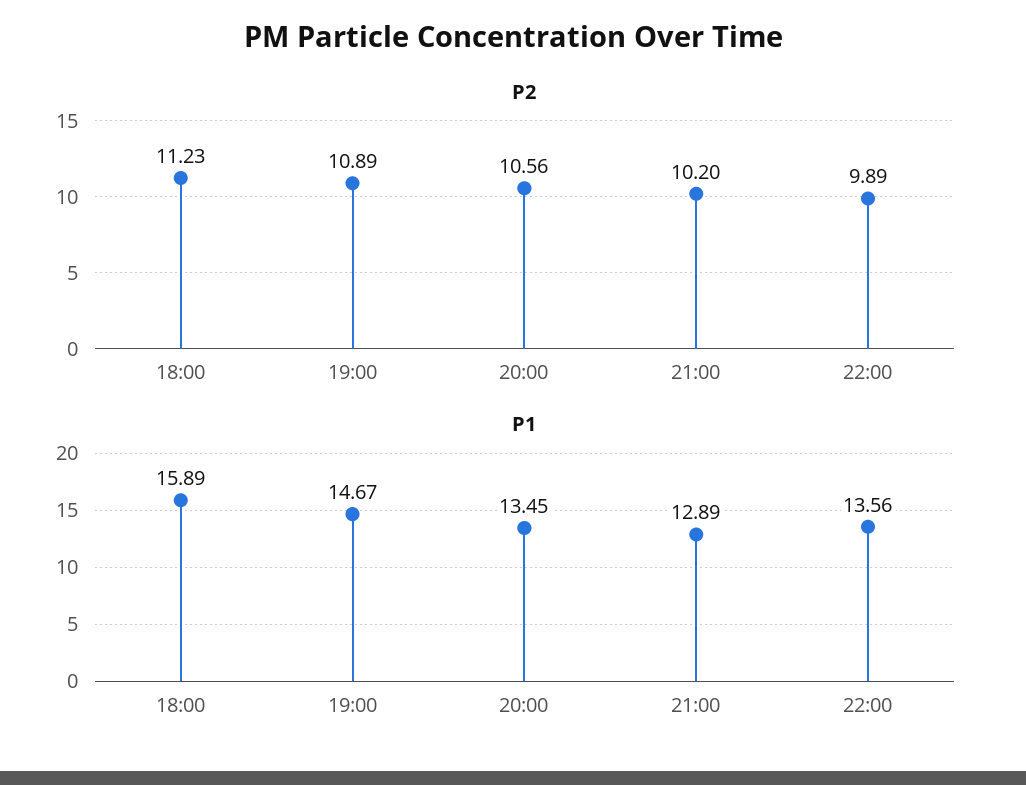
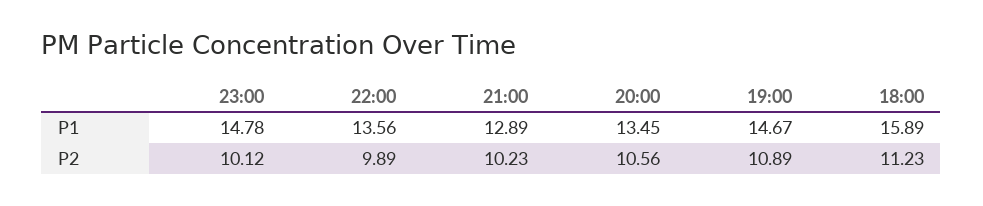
P2, 21:00: 10.2 -> 10.23
P1, 23:00: none -> 14.78
P2, 23:00: none -> 10.12

